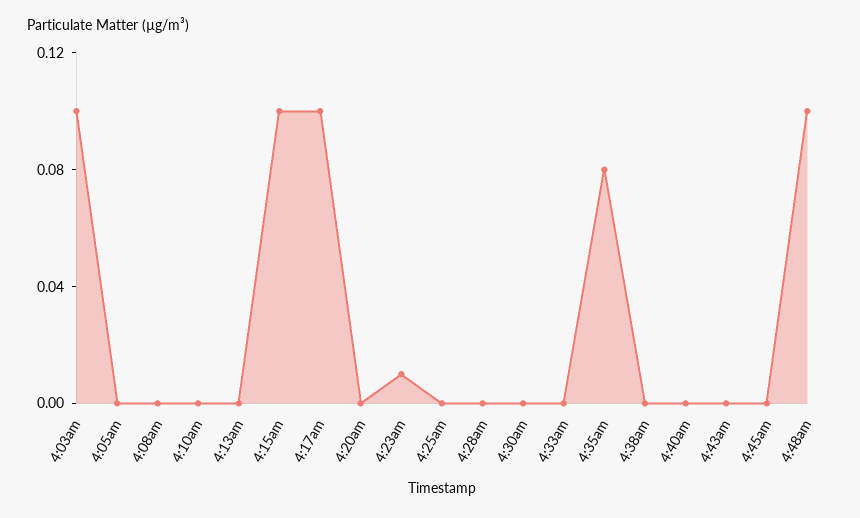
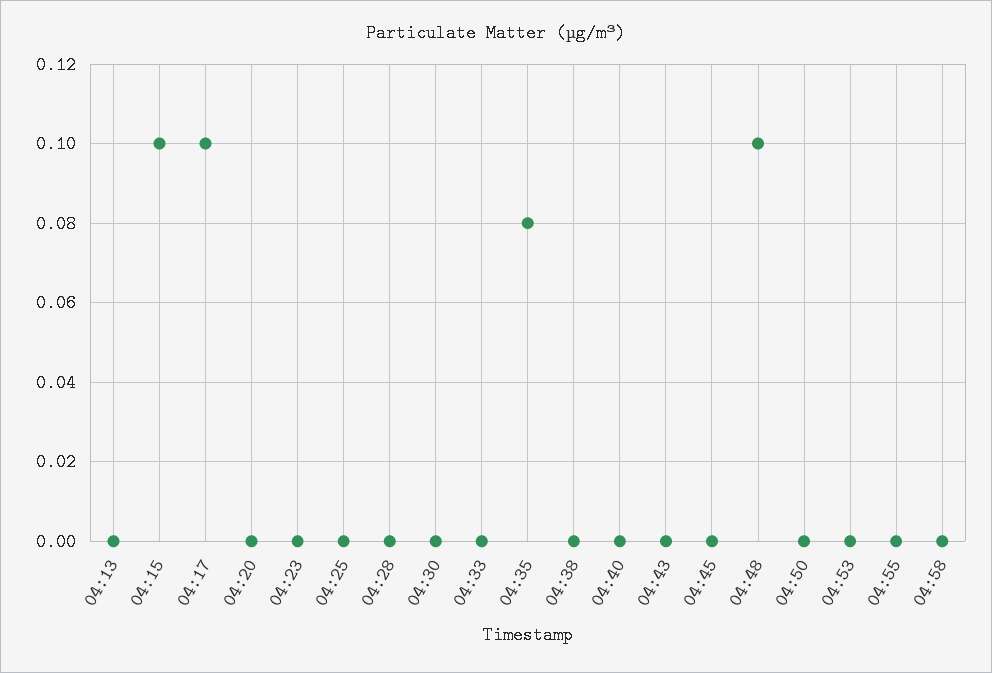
4:03am: 0.1 -> none
4:05am: 0 -> none
4:08am: 0 -> none
4:10am: 0 -> none
4:23am: 0.01 -> 0
04:50: none -> 0
04:53: none -> 0
04:55: none -> 0
04:58: none -> 0

